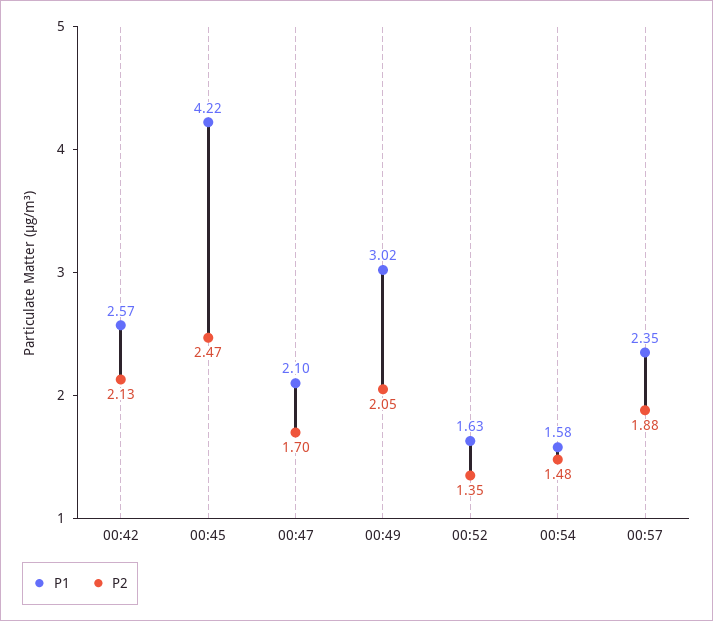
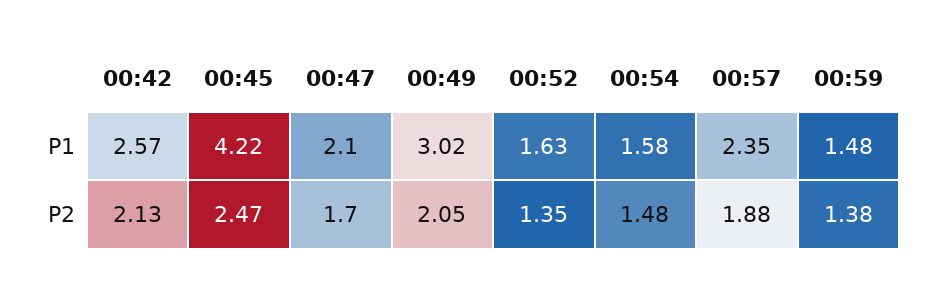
P1, 00:59: none -> 1.48
P2, 00:59: none -> 1.38

